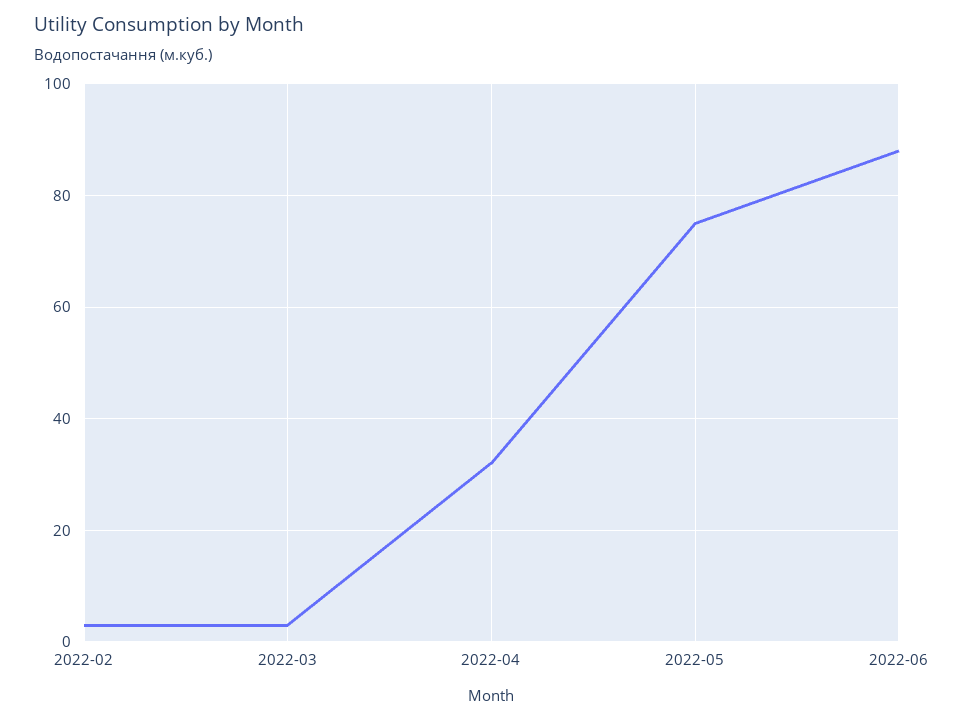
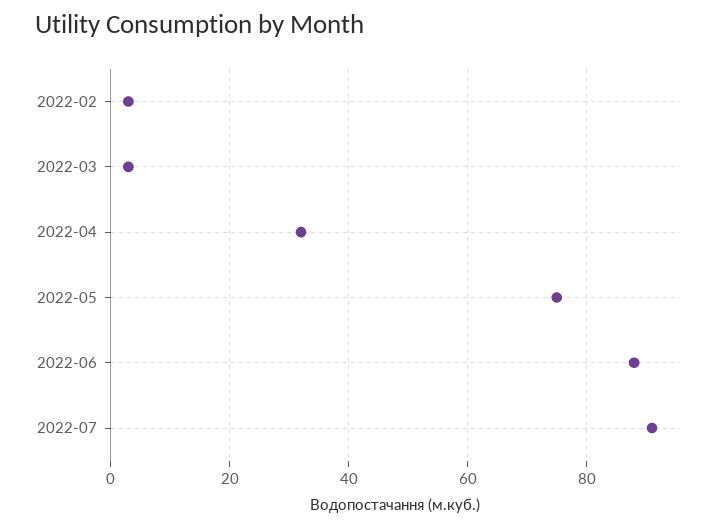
2022-07: none -> 90

